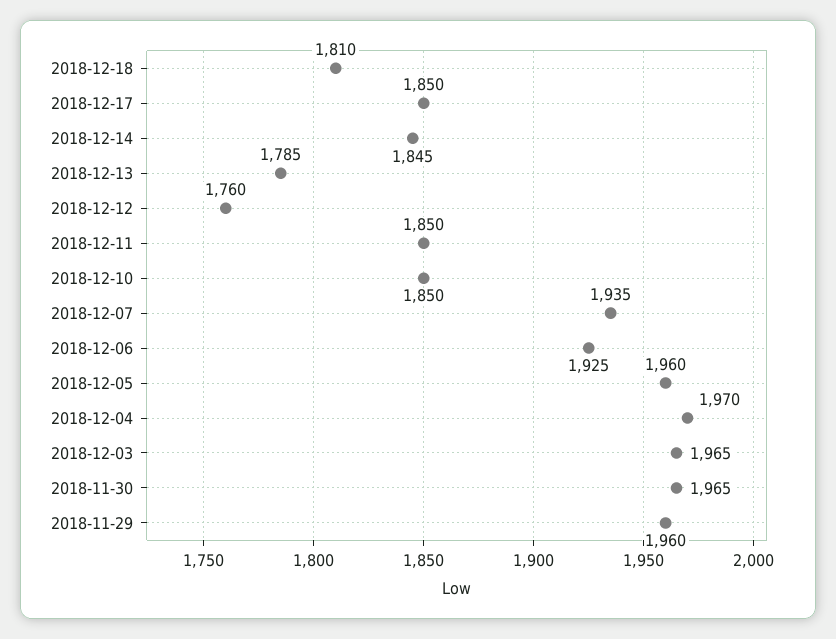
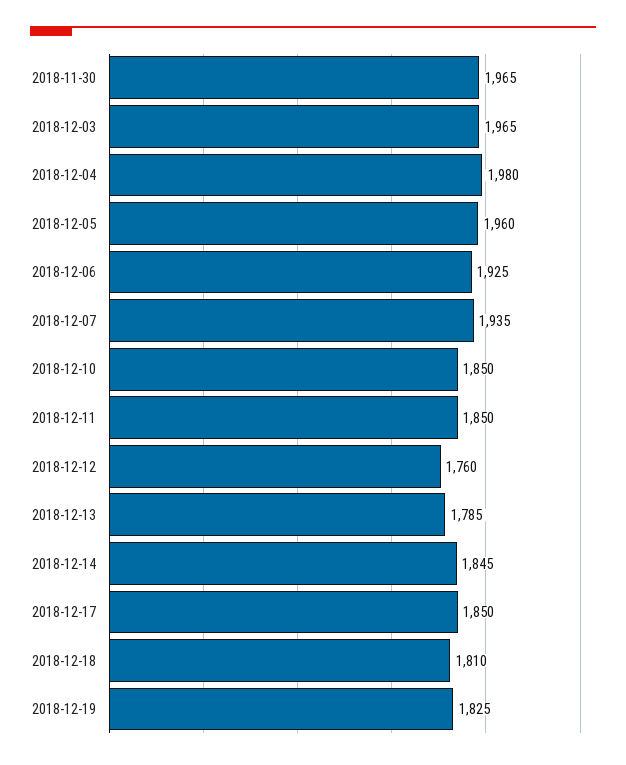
2018-12-04: 1970 -> 1980
2018-11-29: 1960 -> none
2018-12-19: none -> 1825

